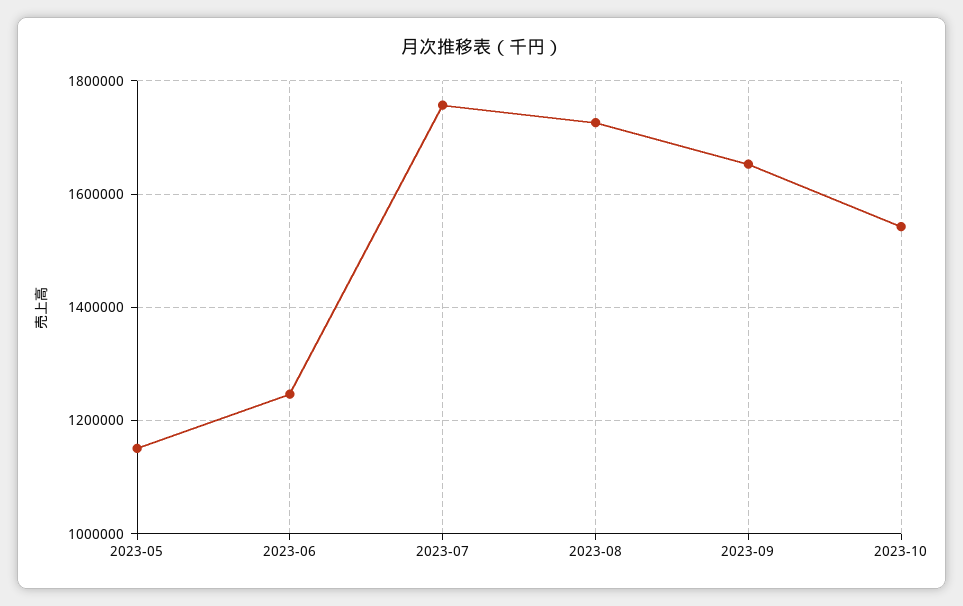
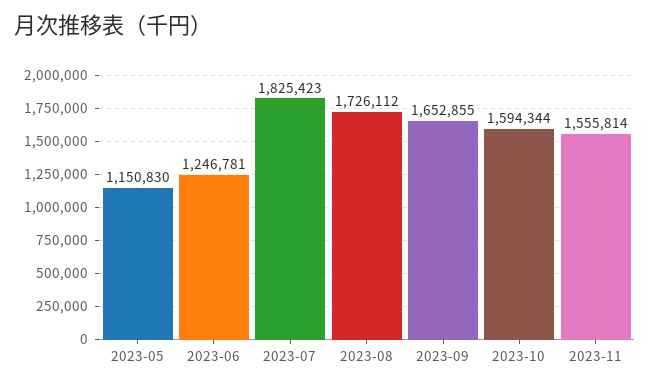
2023-07: 1760000 -> 1825423
2023-10: 1540000 -> 1594344
2023-11: none -> 1555814

